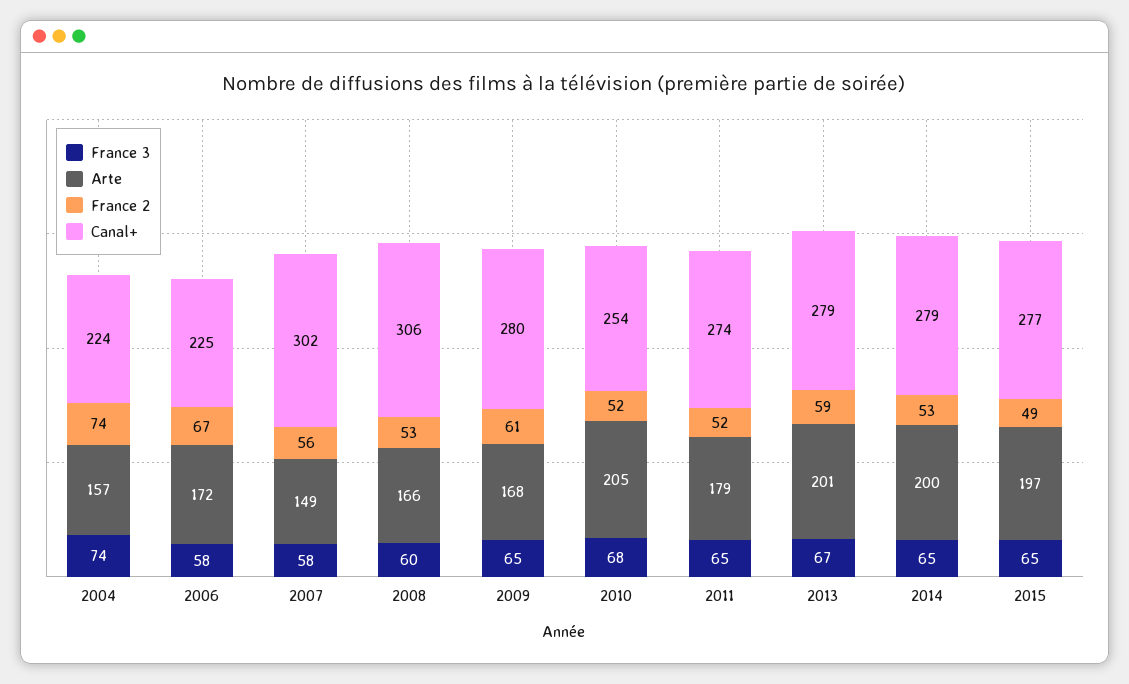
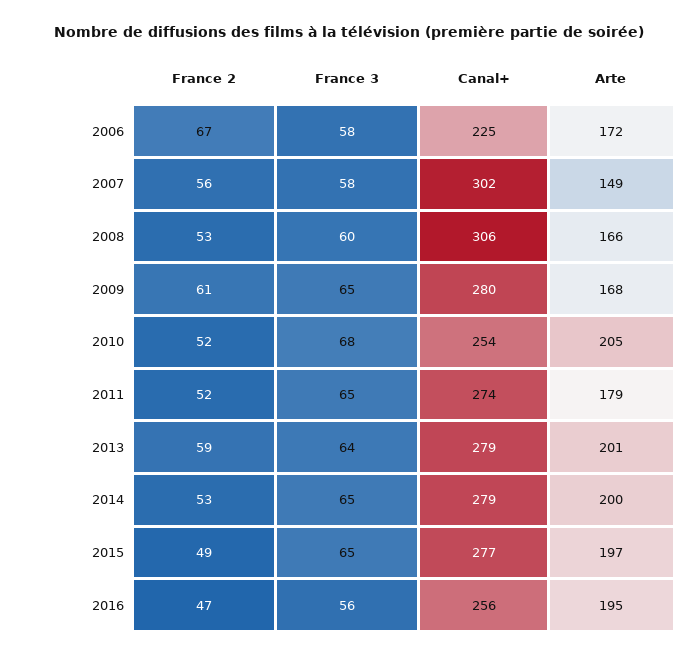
France 3, 2004: 74 -> none
Arte, 2004: 157 -> none
France 2, 2004: 74 -> none
Canal+, 2004: 224 -> none
France 3, 2013: 67 -> 64
France 2, 2016: none -> 47
France 3, 2016: none -> 56
Canal+, 2016: none -> 256
Arte, 2016: none -> 195

